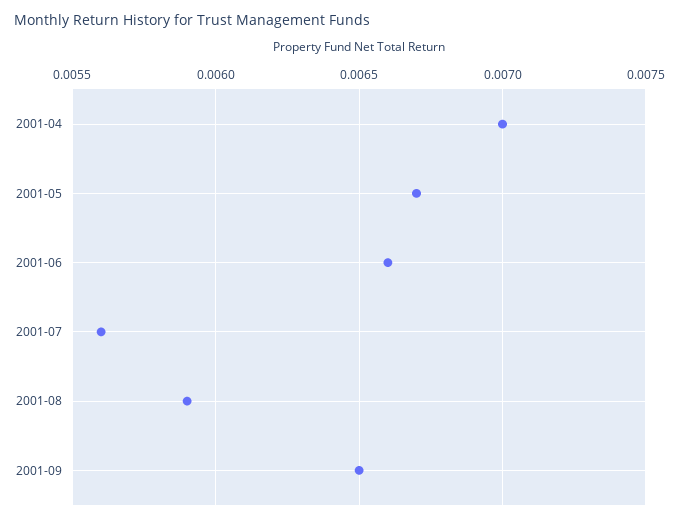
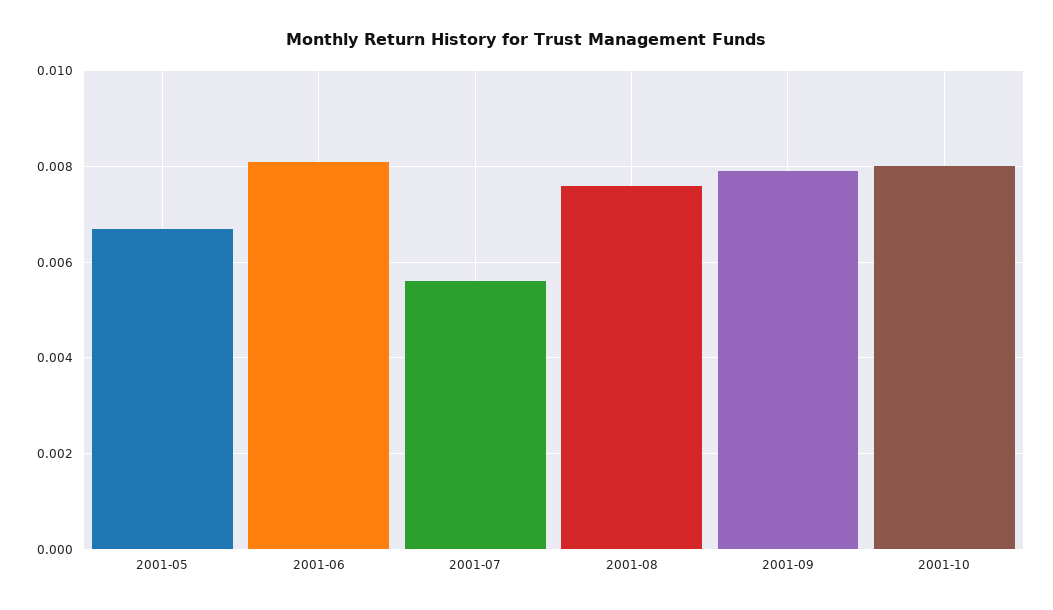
2001-04: 0.007 -> none
2001-06: 0.0066 -> 0.008
2001-08: 0.0059 -> 0.0075
2001-09: 0.0065 -> 0.008
2001-10: none -> 0.008

